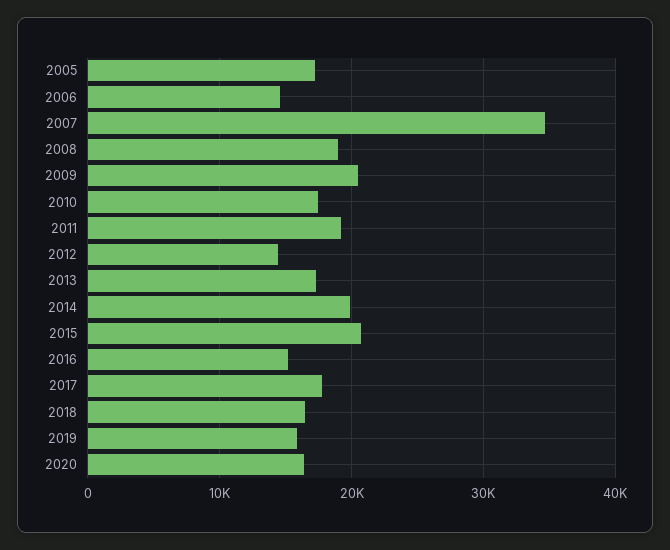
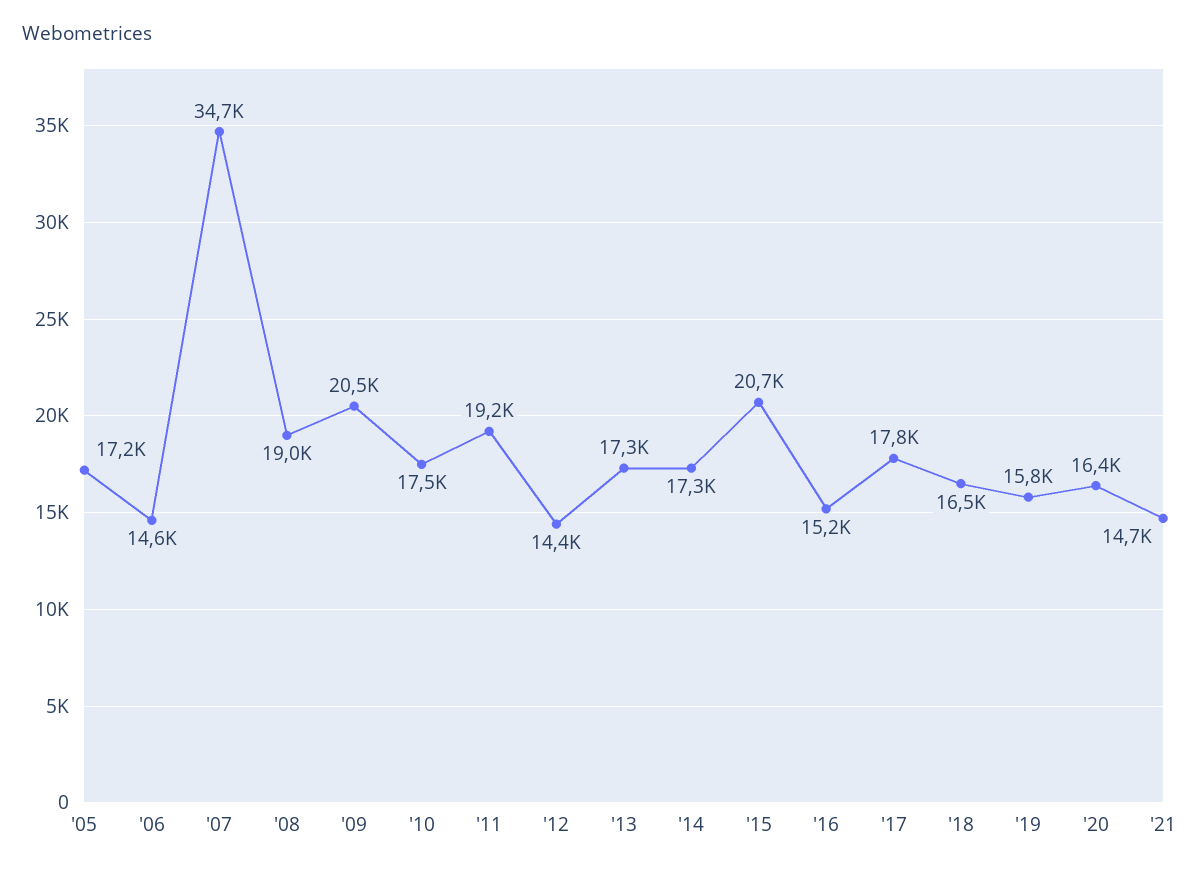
2014: 20000 -> 17300
'21: none -> 14700

